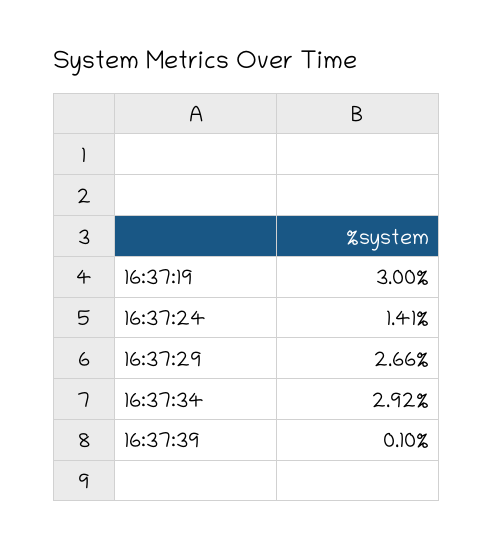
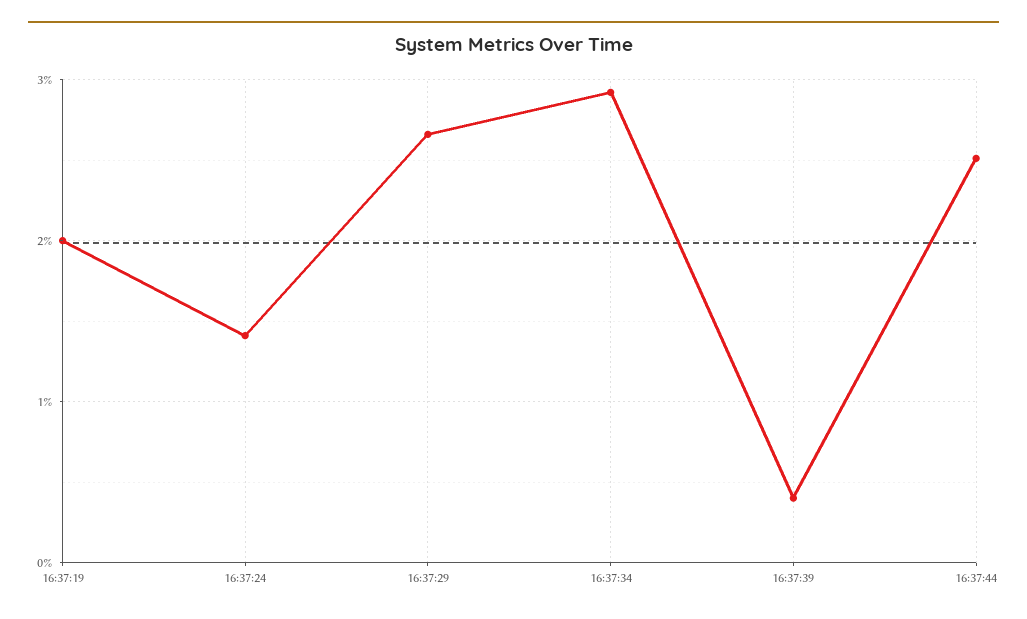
16:37:19: 3 -> 2
16:37:39: 0.1 -> 0.4
16:37:44: none -> 2.5

